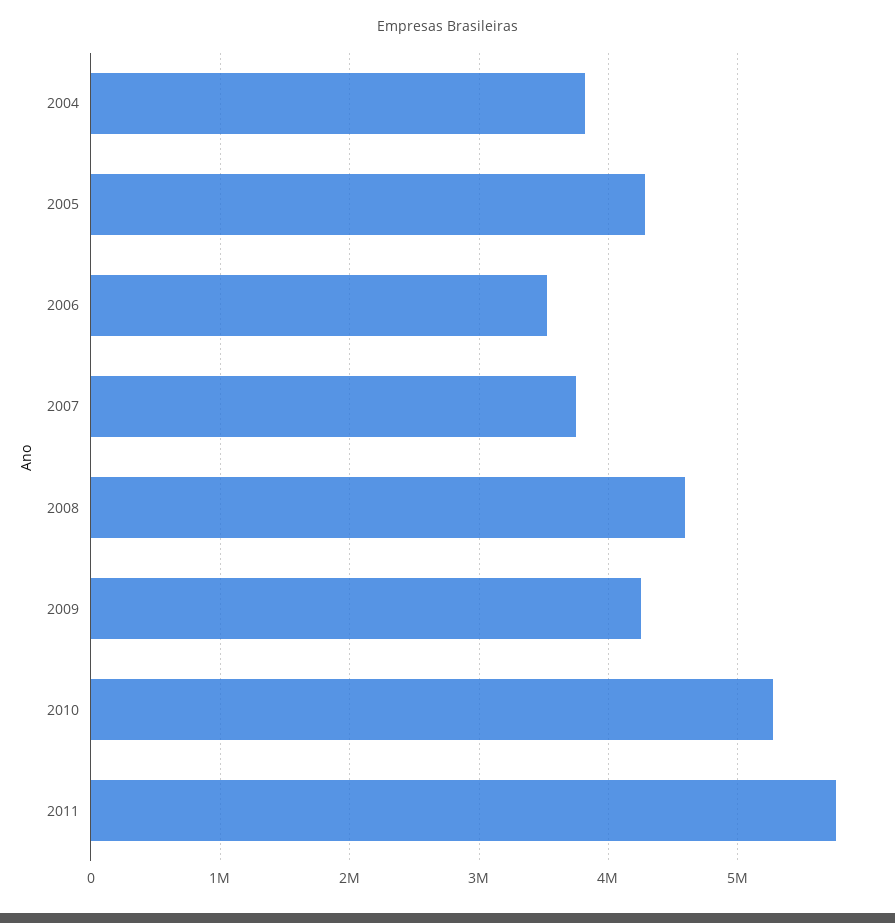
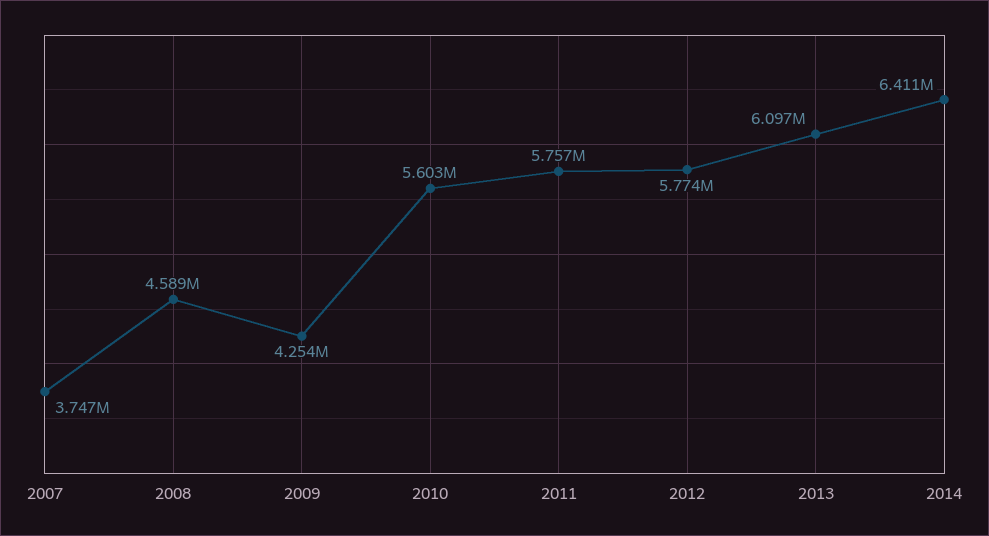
2004: 3800000 -> none
2005: 4300000 -> none
2006: 3500000 -> none
2010: 5300000 -> 5603000
2012: none -> 5774000
2013: none -> 6097000
2014: none -> 6411000

